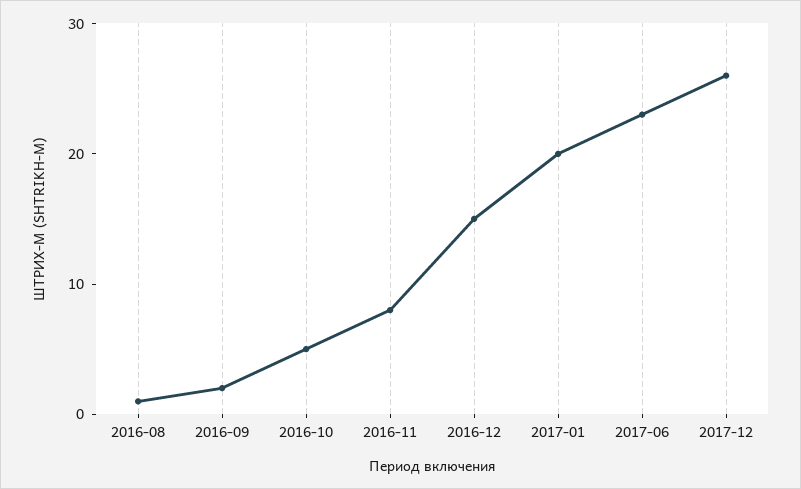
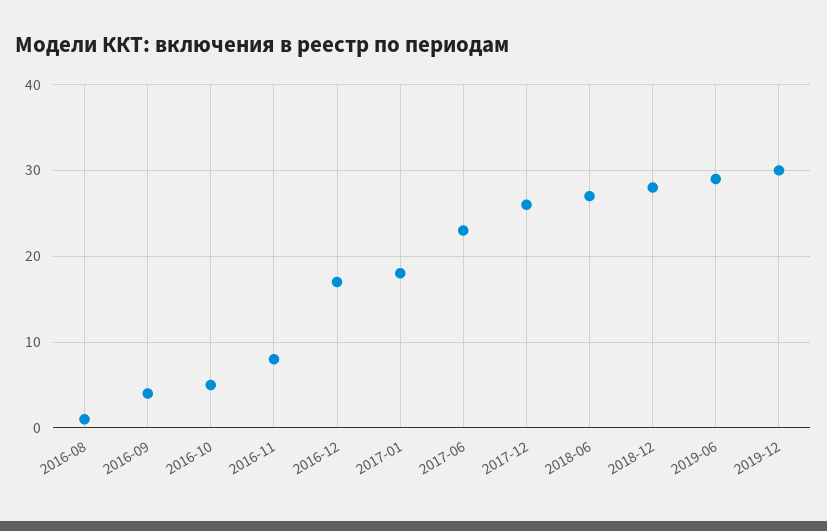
2016-09: 2 -> 4
2016-12: 15 -> 17
2017-01: 20 -> 18
2018-06: none -> 27
2018-12: none -> 28
2019-06: none -> 29
2019-12: none -> 30

